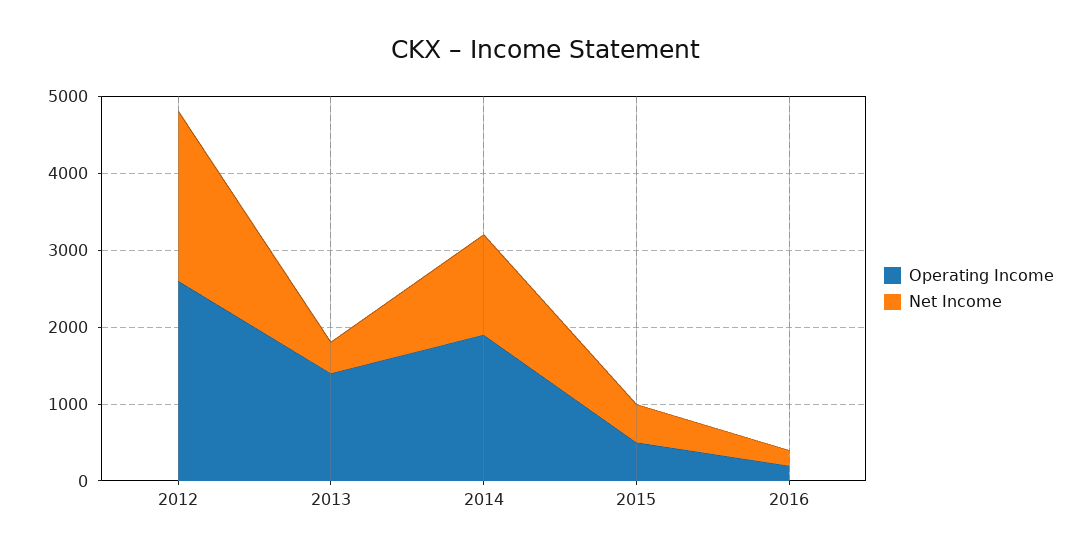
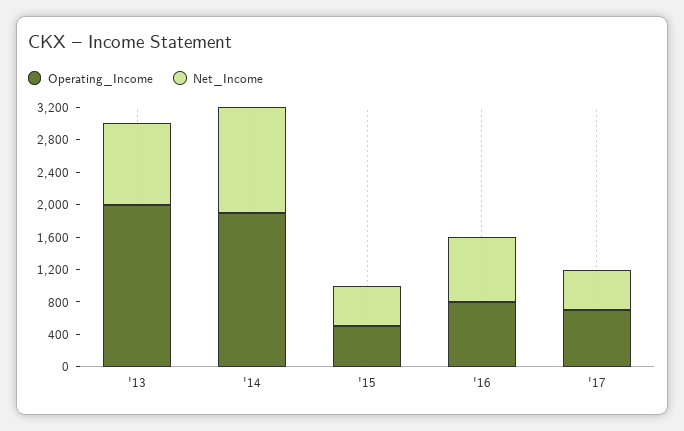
Operating Income, 2012: 2600 -> none
Net Income, 2012: 2200 -> none
Operating Income, 2013: 1400 -> 2000
Net Income, 2013: 400 -> 1000
Operating Income, 2016: 200 -> 800
Net Income, 2016: 200 -> 800
Operating Income, '17: none -> 700
Net Income, '17: none -> 500

